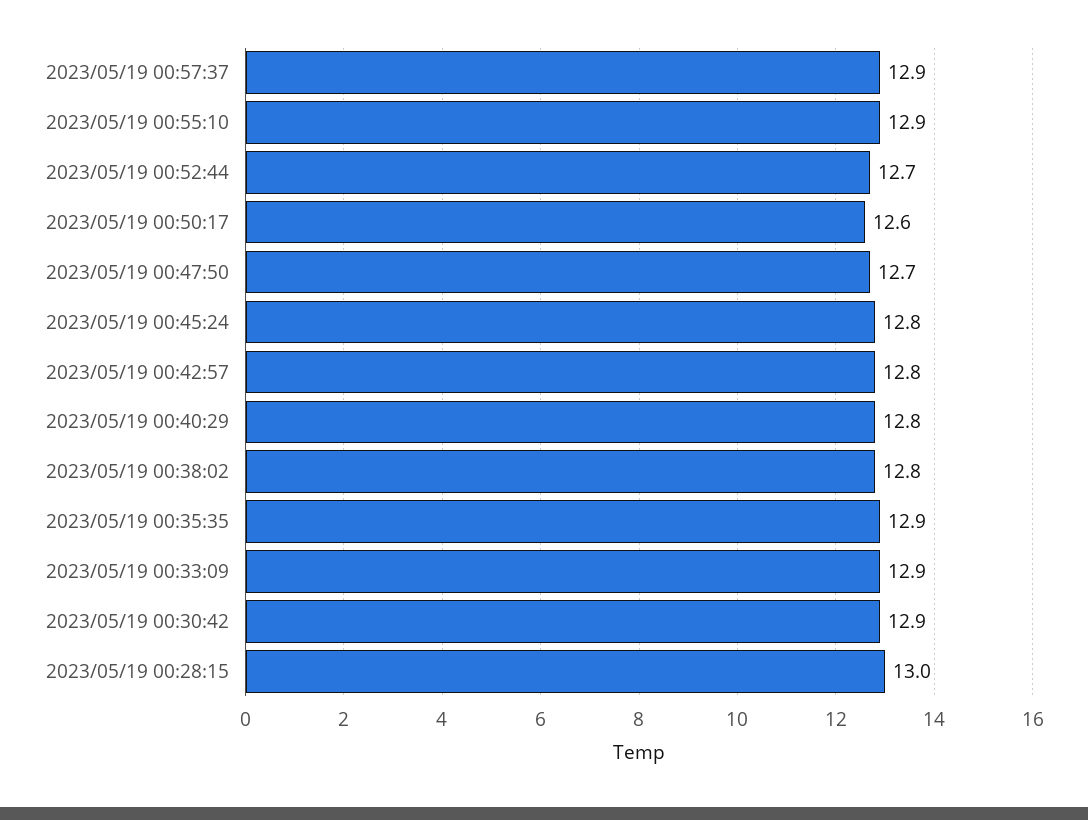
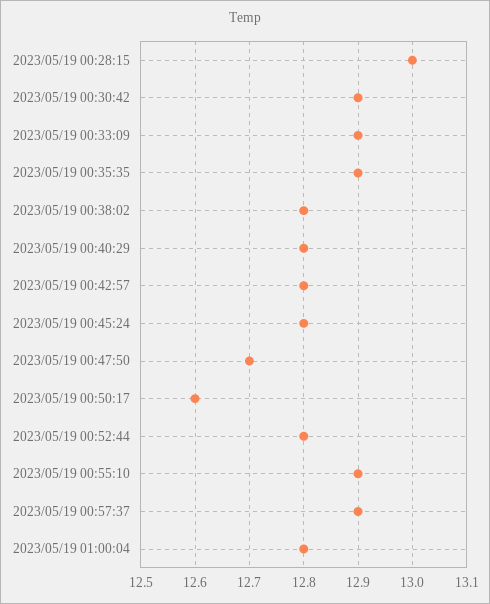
2023/05/19 00:52:44: 12.7 -> 12.8
2023/05/19 01:00:04: none -> 12.8

